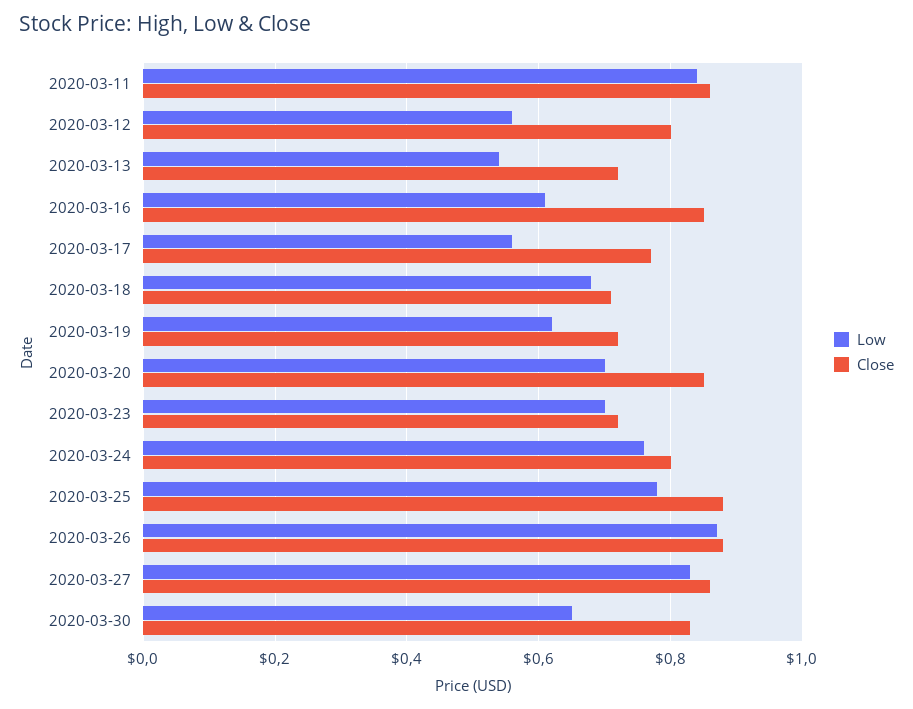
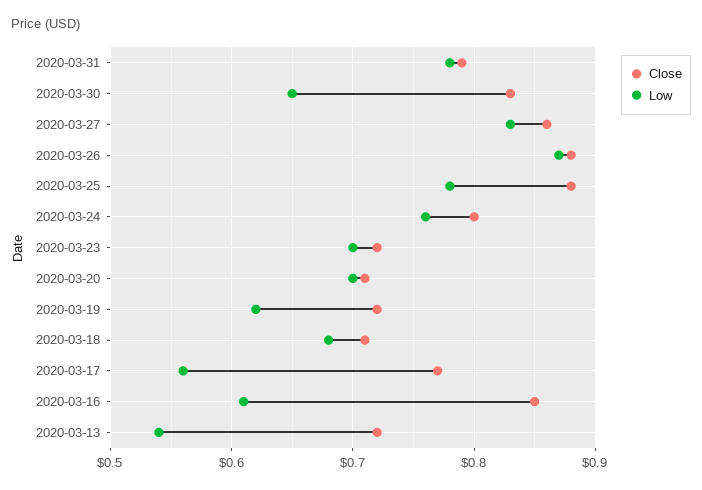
Low, 2020-03-11: 0.85 -> none
Close, 2020-03-11: 0.85 -> none
Low, 2020-03-12: 0.55 -> none
Close, 2020-03-12: 0.8 -> none
Close, 2020-03-20: 0.85 -> 0.71
Close, 2020-03-31: none -> 0.79
Low, 2020-03-31: none -> 0.78

